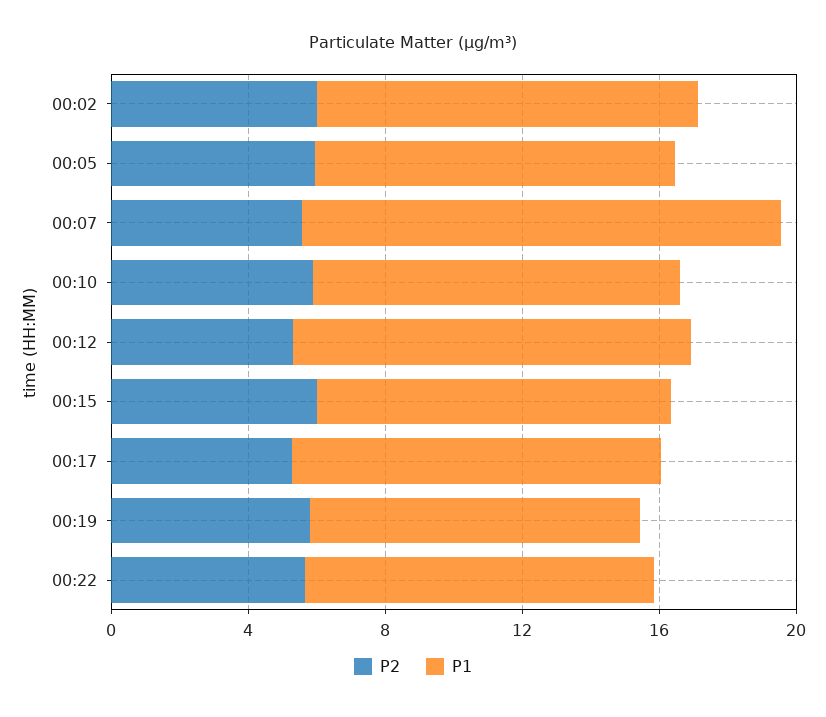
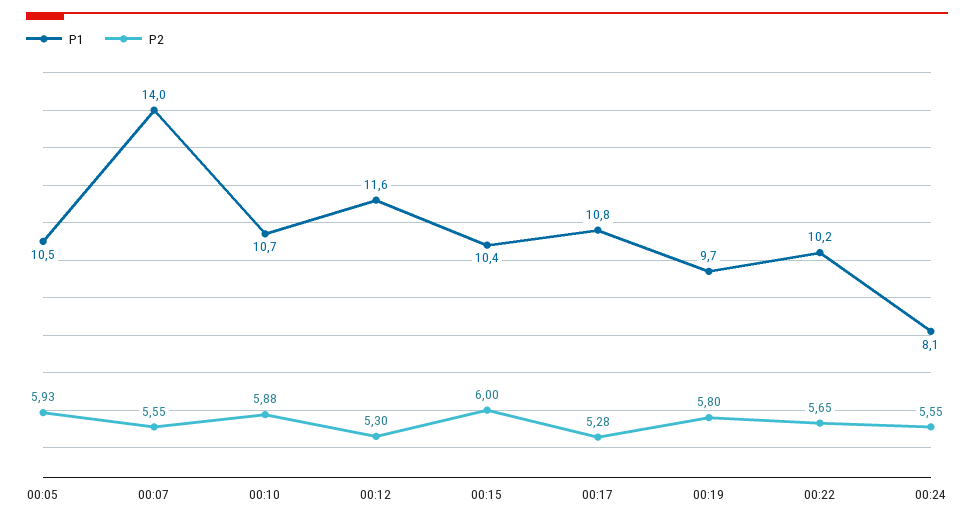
P2, 00:02: 6 -> none
P1, 00:02: 11 -> none
P1, 00:24: none -> 8.1
P2, 00:24: none -> 5.55

